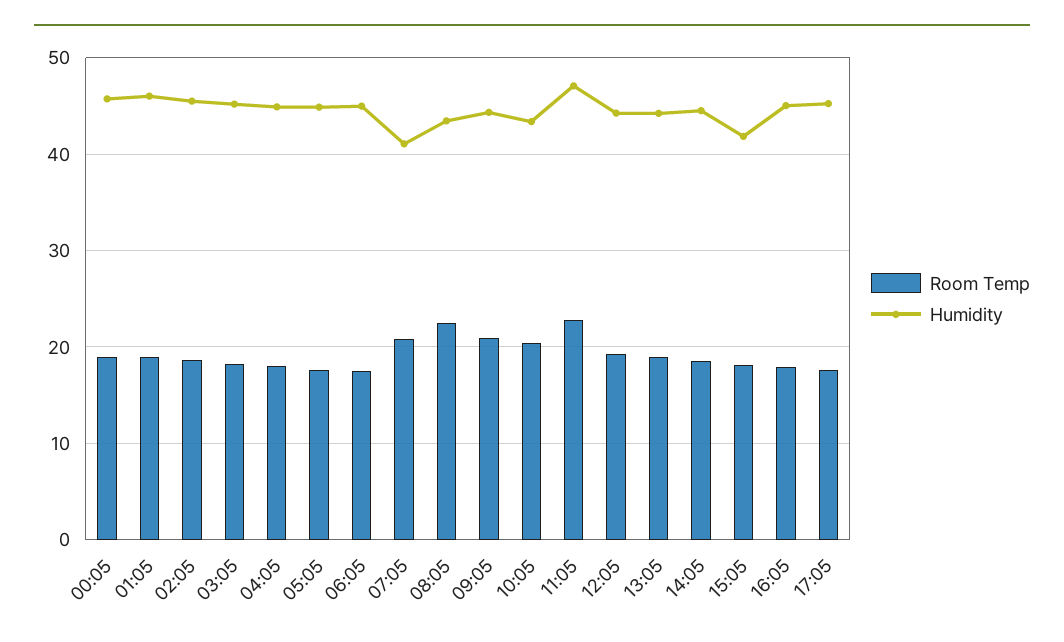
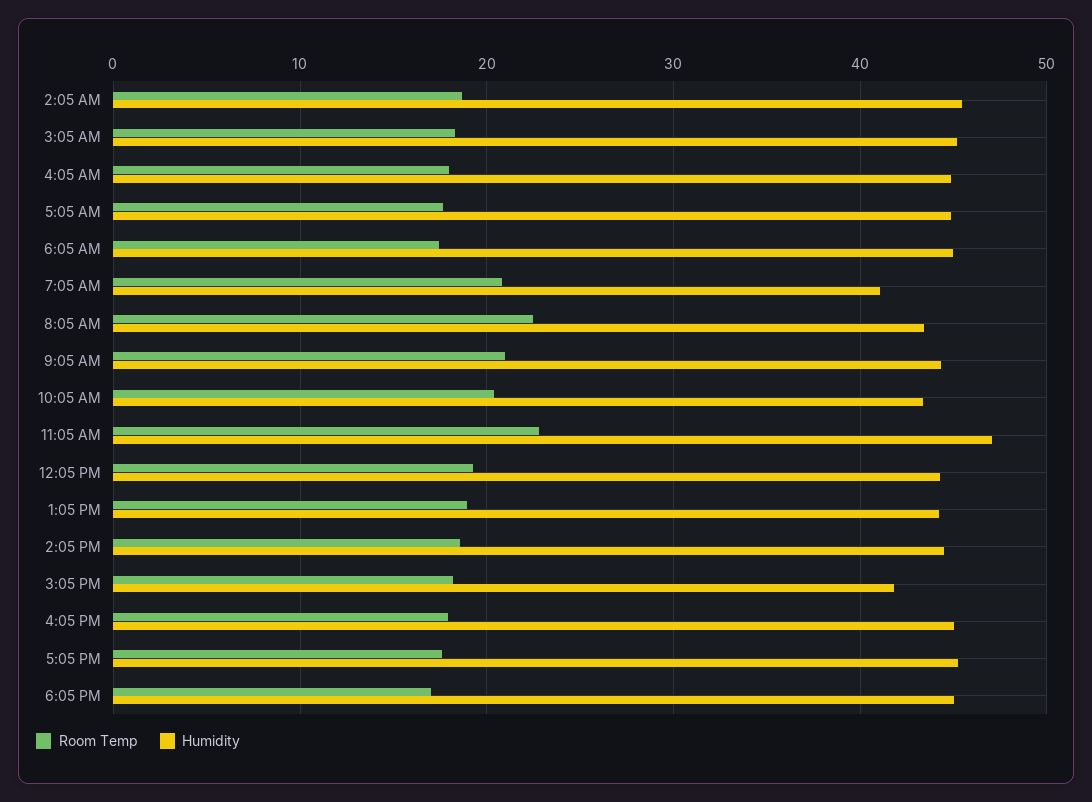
Room Temp, 00:05: 19 -> none
Humidity, 00:05: 46 -> none
Room Temp, 01:05: 19 -> none
Humidity, 01:05: 46 -> none
Room Temp, 6:05 PM: none -> 17
Humidity, 6:05 PM: none -> 45

